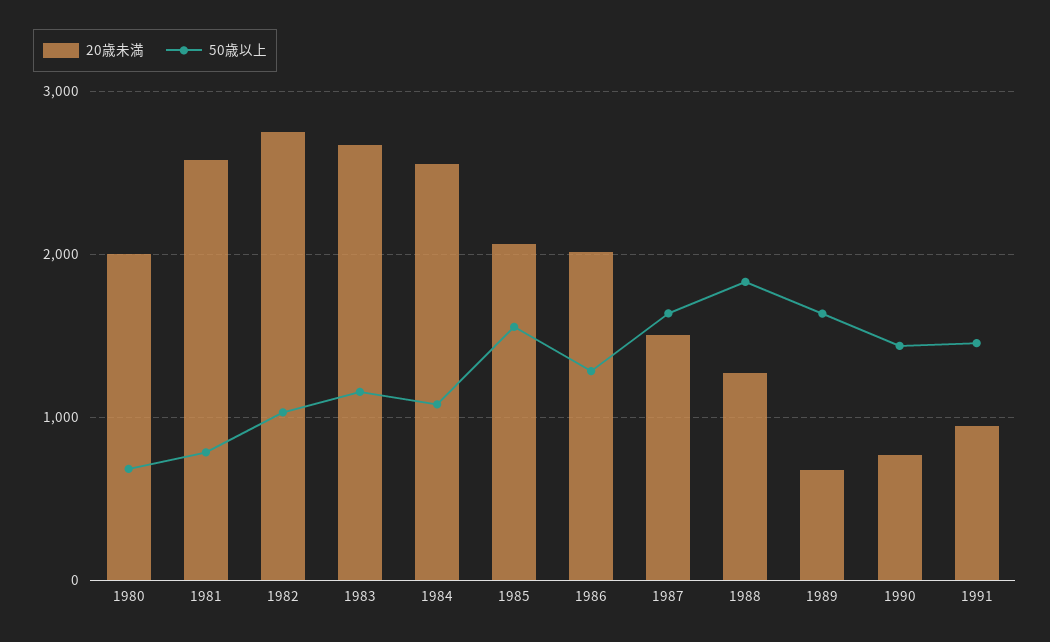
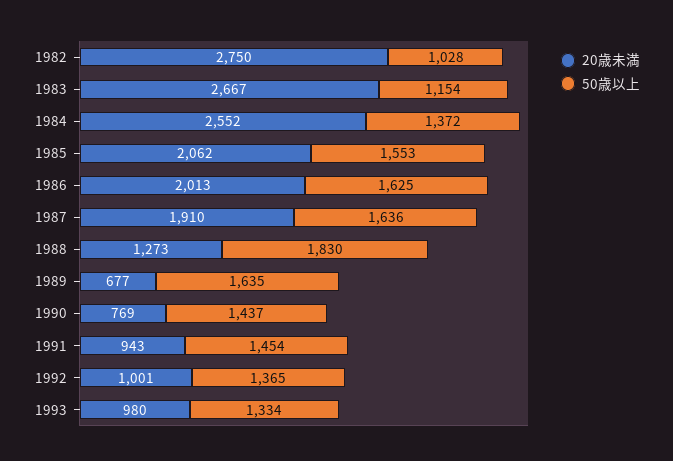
20歳未満, 1980: 2000 -> none
50歳以上, 1980: 700 -> none
20歳未満, 1981: 2600 -> none
50歳以上, 1981: 800 -> none
50歳以上, 1984: 1100 -> 1372
50歳以上, 1986: 1300 -> 1625
20歳未満, 1987: 1500 -> 1910
20歳未満, 1992: none -> 1001
50歳以上, 1992: none -> 1365
20歳未満, 1993: none -> 980
50歳以上, 1993: none -> 1334

